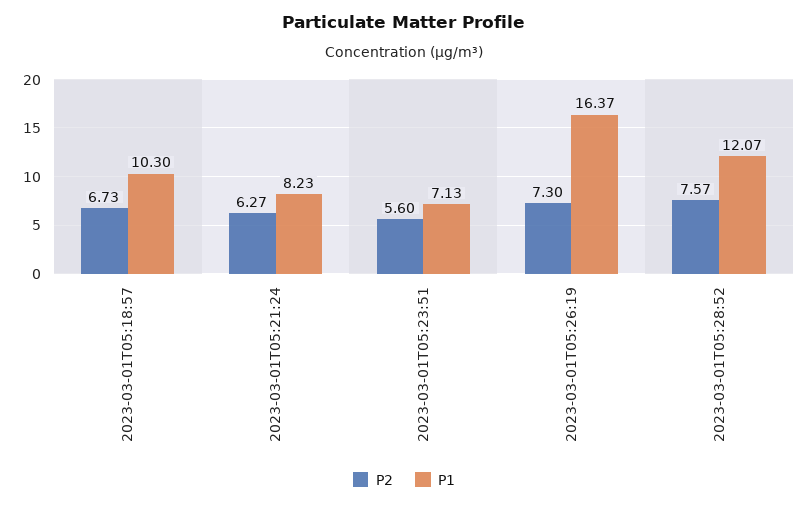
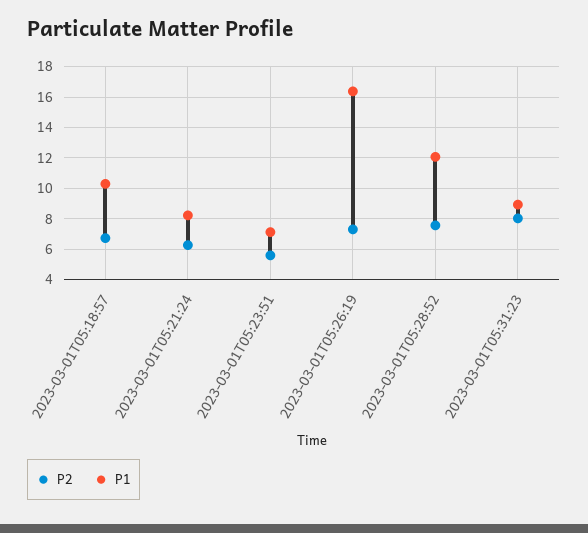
P2, 2023-03-01T05:31:23: none -> 8
P1, 2023-03-01T05:31:23: none -> 9

